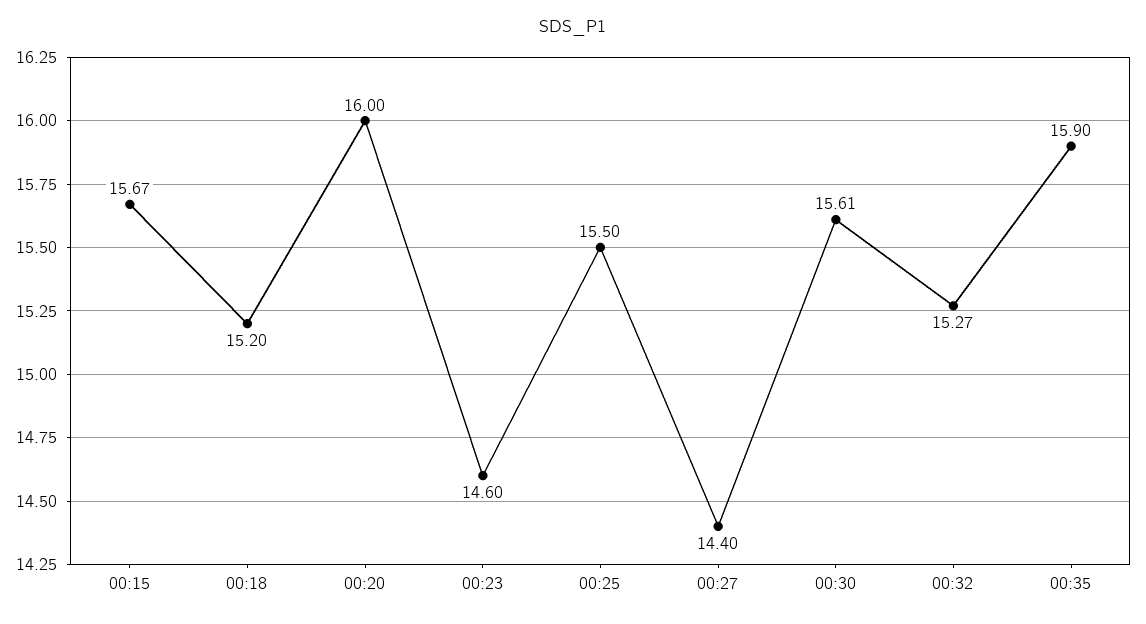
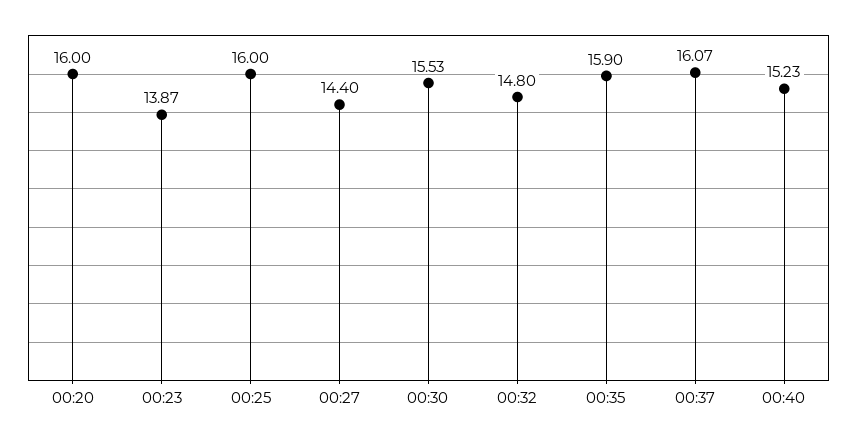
00:15: 15.67 -> none
00:18: 15.2 -> none
00:23: 14.6 -> 13.87
00:25: 15.5 -> 16
00:30: 15.61 -> 15.53
00:32: 15.27 -> 14.8
00:37: none -> 16.07
00:40: none -> 15.23

